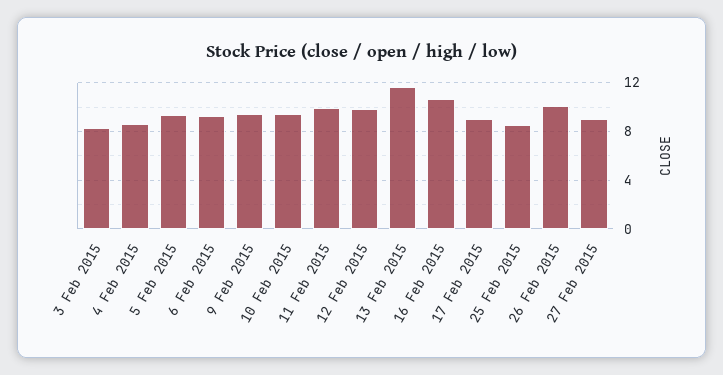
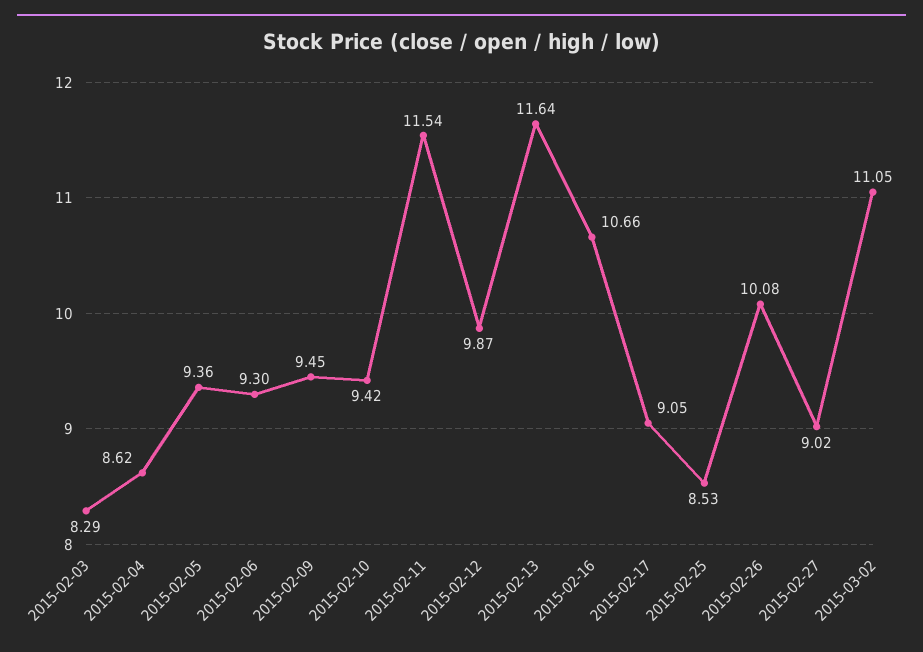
11 Feb 2015: 10 -> 11.54
2015-03-02: none -> 11.05

